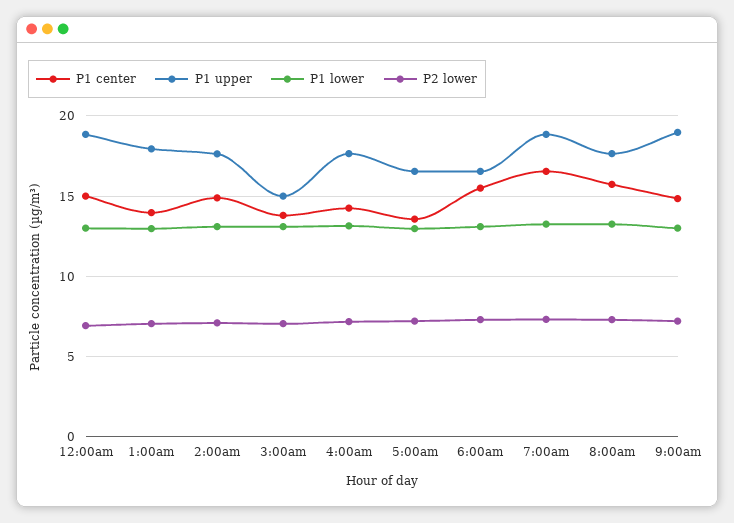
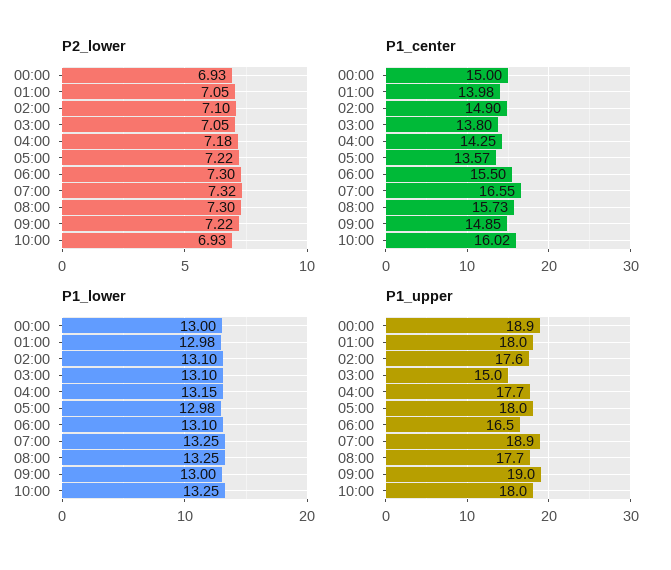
P1 upper, 5:00am: 16.5 -> 18
P2 lower, 10:00: none -> 6.93
P1 center, 10:00: none -> 16.02
P1 lower, 10:00: none -> 13.25
P1 upper, 10:00: none -> 18

